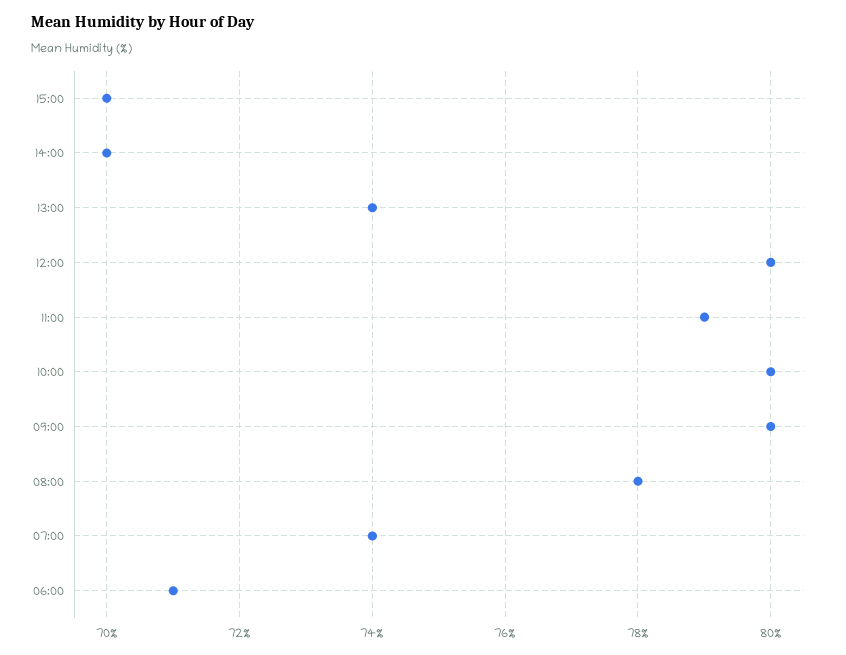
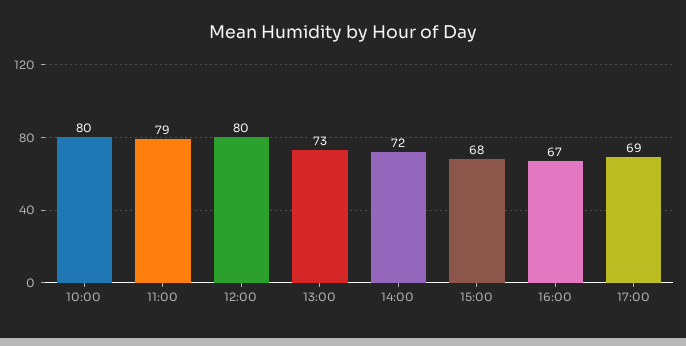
15:00: 70 -> 68
14:00: 70 -> 72
13:00: 74 -> 73
09:00: 80 -> none
08:00: 78 -> none
07:00: 74 -> none
06:00: 71 -> none
16:00: none -> 67
17:00: none -> 69

